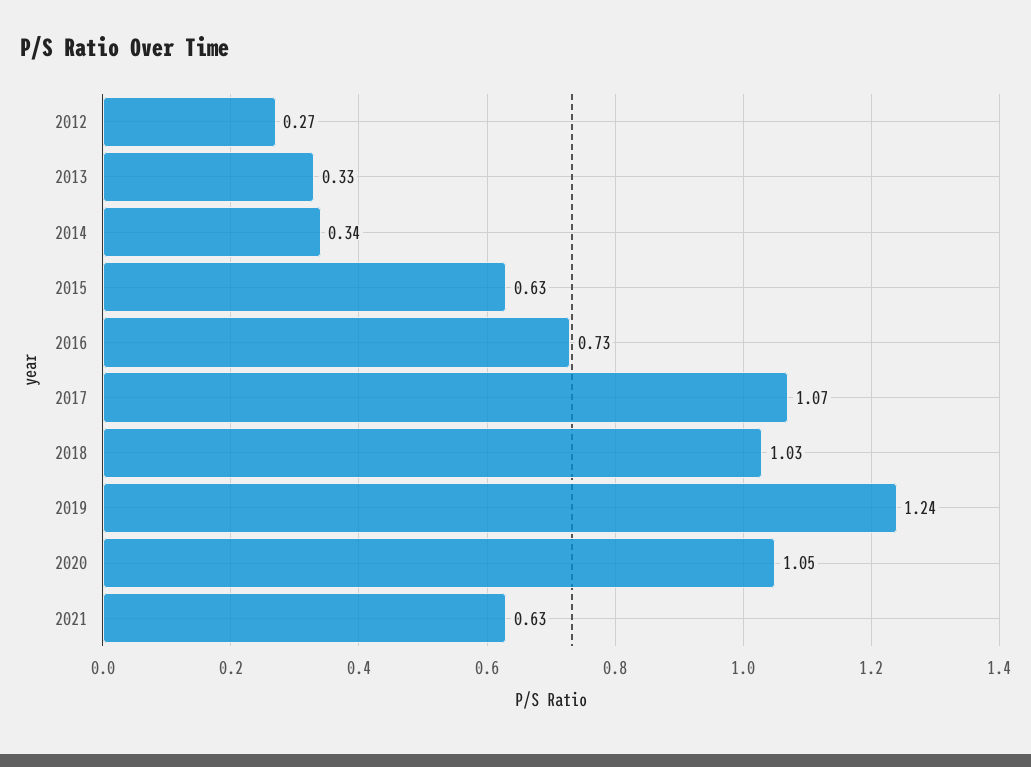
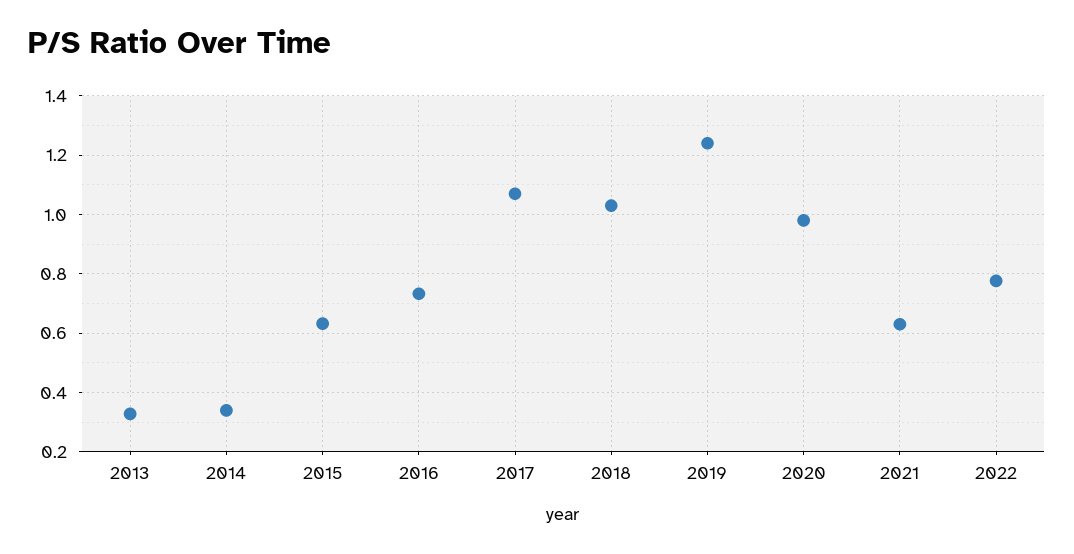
2012: 0.27 -> none
2020: 1.05 -> 0.975
2022: none -> 0.775

